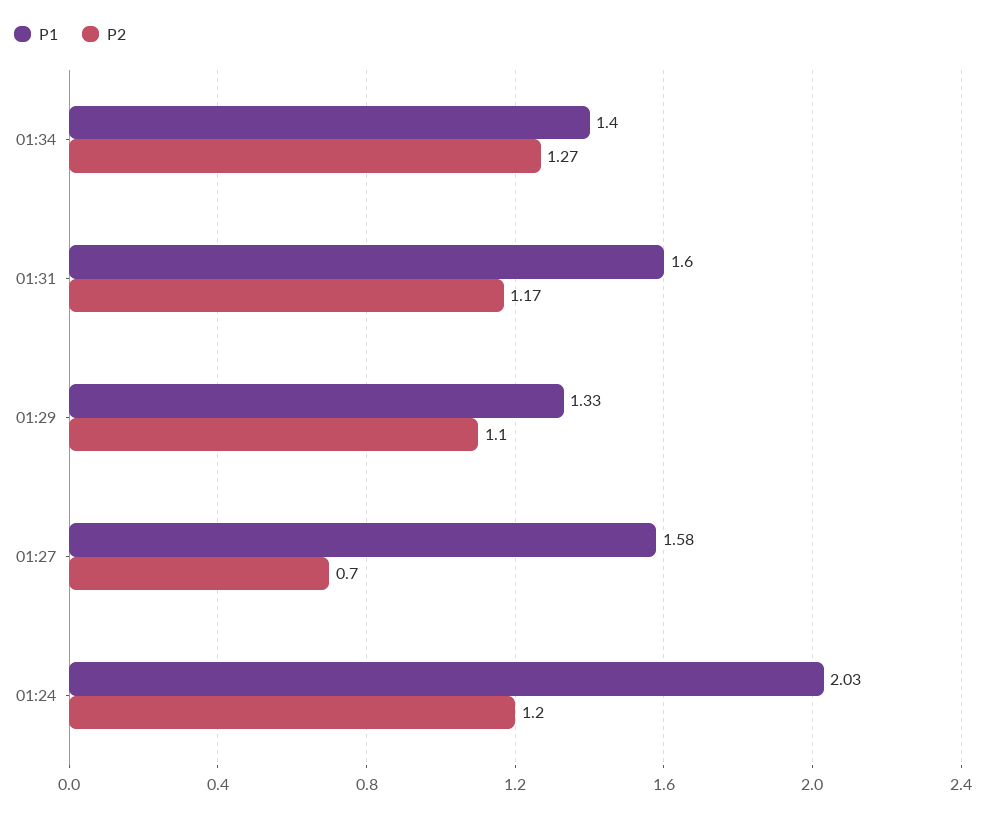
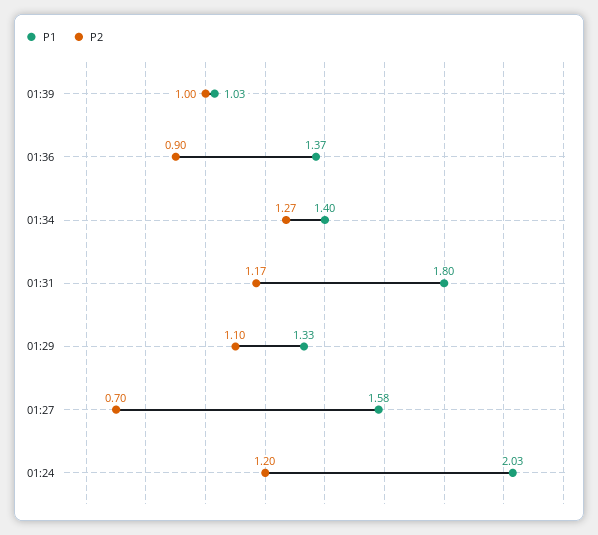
P1, 01:31: 1.6 -> 1.8
P1, 01:39: none -> 1.03
P2, 01:39: none -> 1
P1, 01:36: none -> 1.37
P2, 01:36: none -> 0.9

